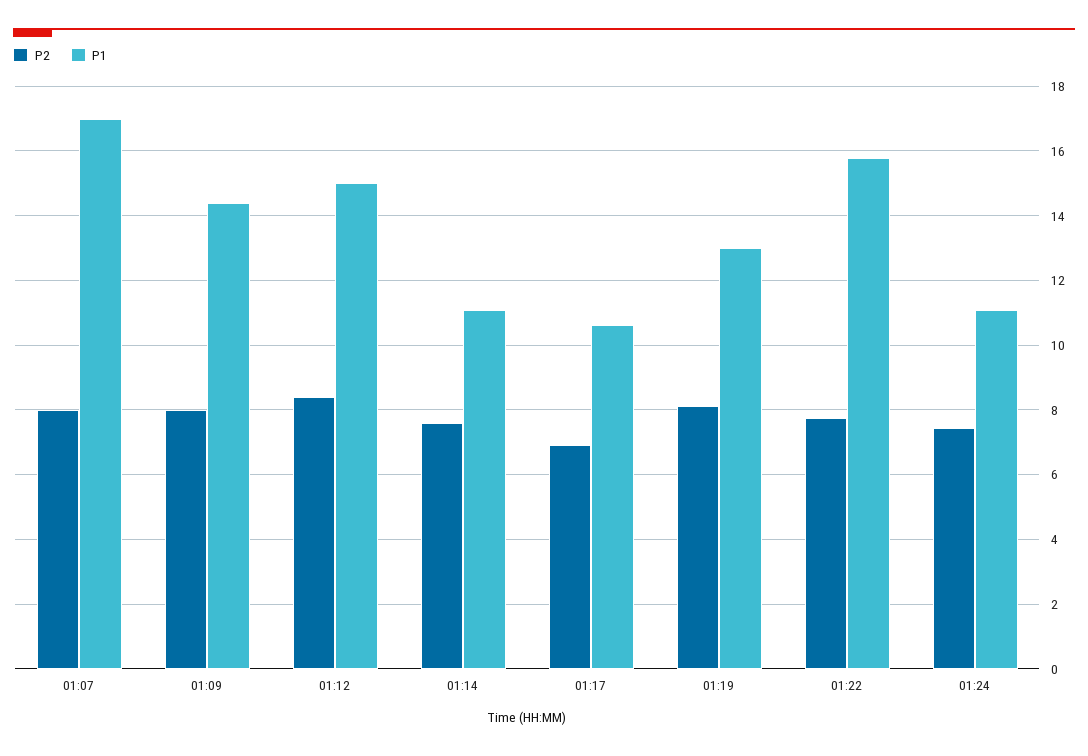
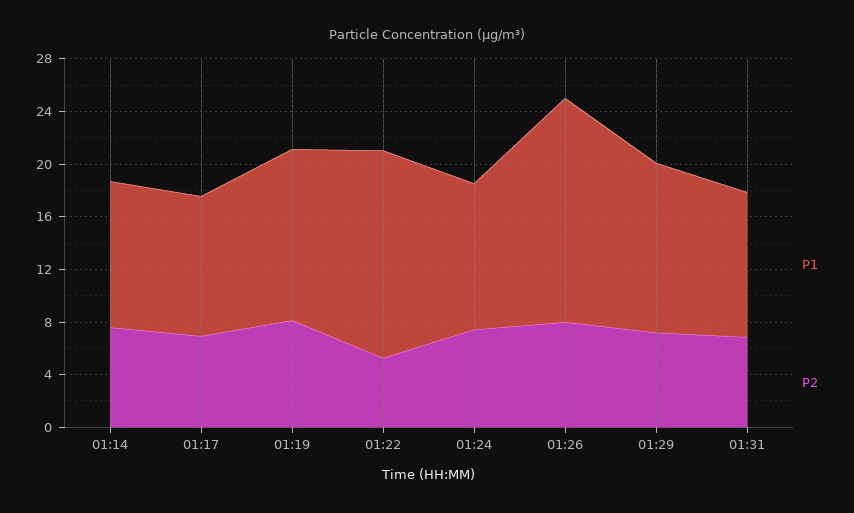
P2, 01:07: 8 -> none
P1, 01:07: 17 -> none
P2, 01:09: 8 -> none
P1, 01:09: 14.4 -> none
P2, 01:12: 8.4 -> none
P1, 01:12: 15 -> none
P2, 01:22: 7.8 -> 5
P1, 01:26: none -> 17
P2, 01:26: none -> 8
P1, 01:29: none -> 13
P2, 01:29: none -> 7
P1, 01:31: none -> 11
P2, 01:31: none -> 7

